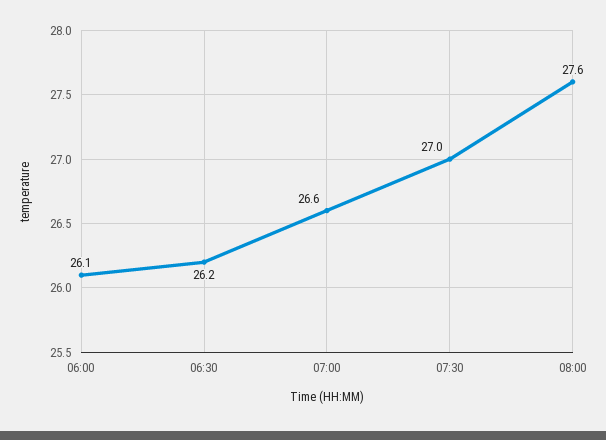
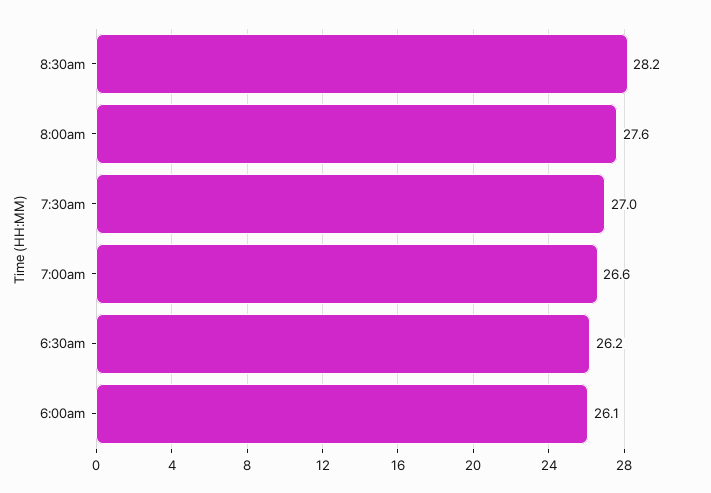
8:30am: none -> 28.2

